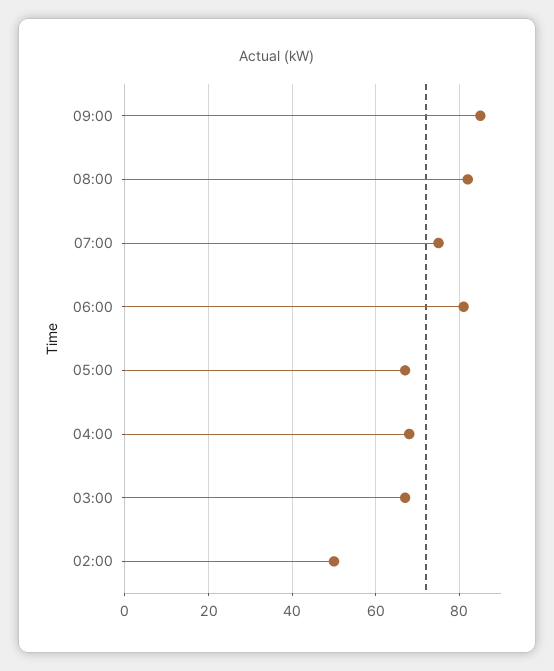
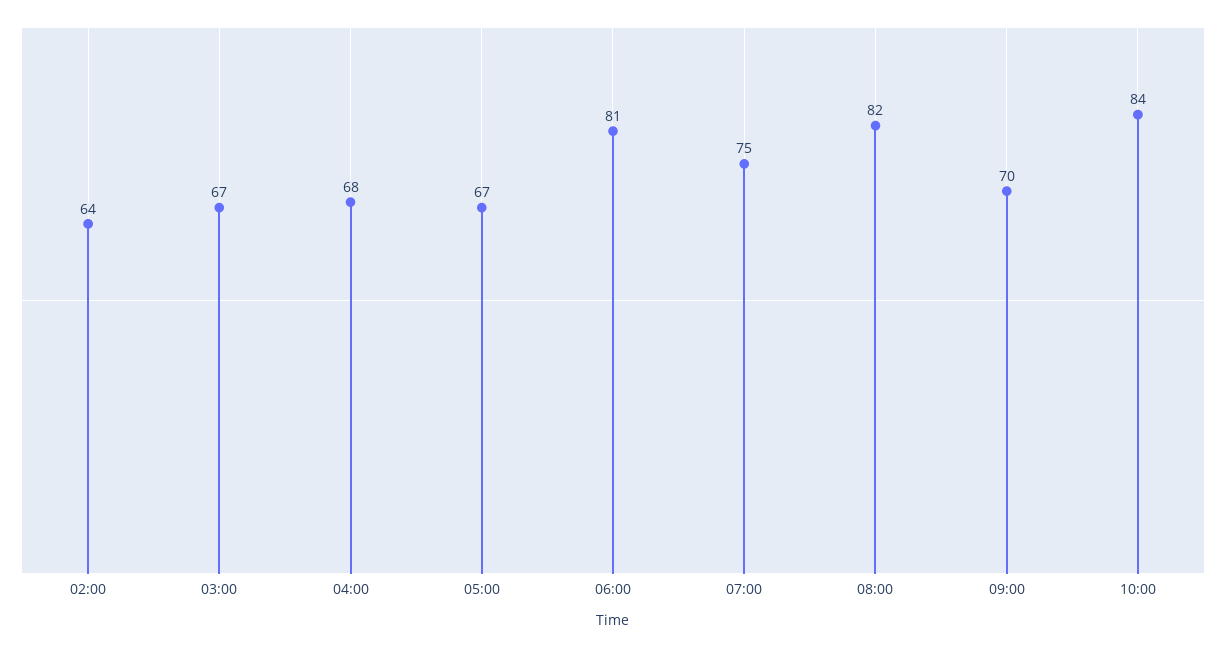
09:00: 85 -> 70
02:00: 50 -> 64
10:00: none -> 84

